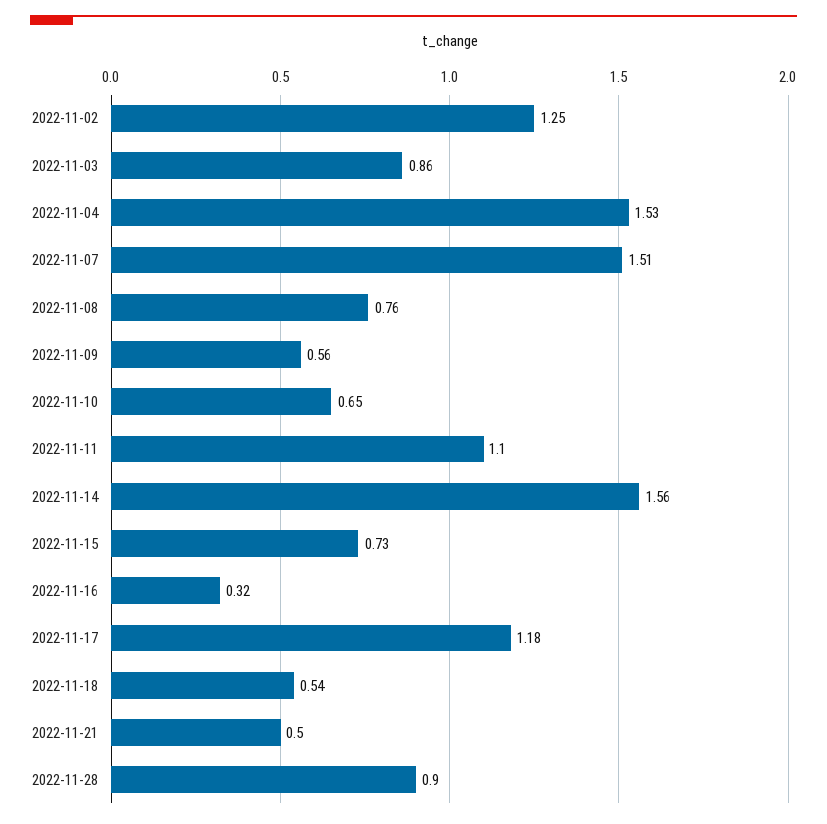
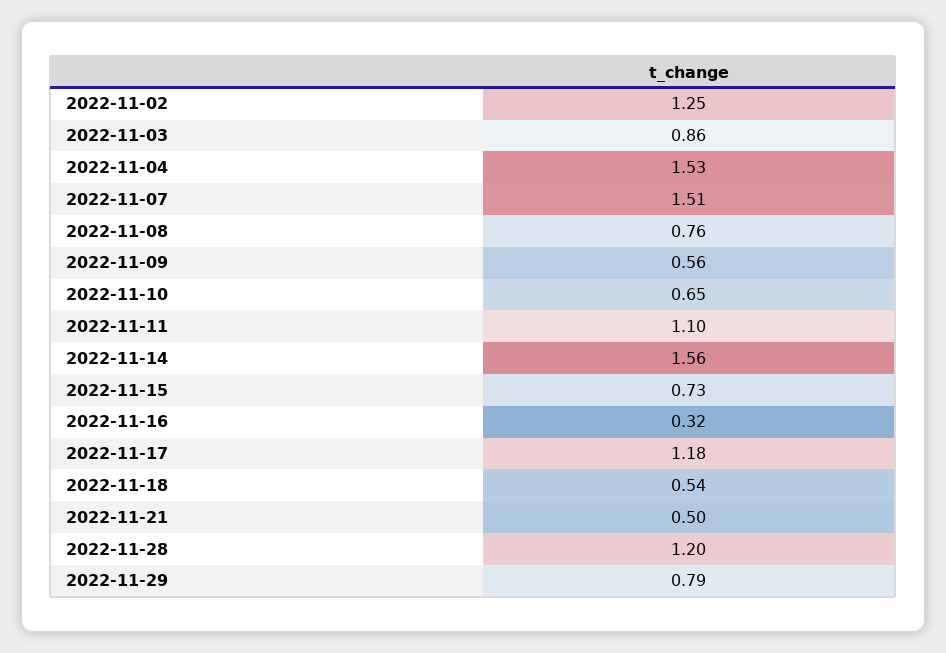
2022-11-28: 0.9 -> 1.2
2022-11-29: none -> 0.79

